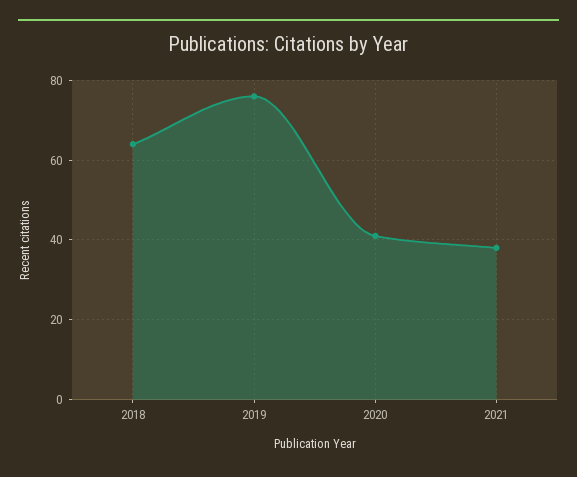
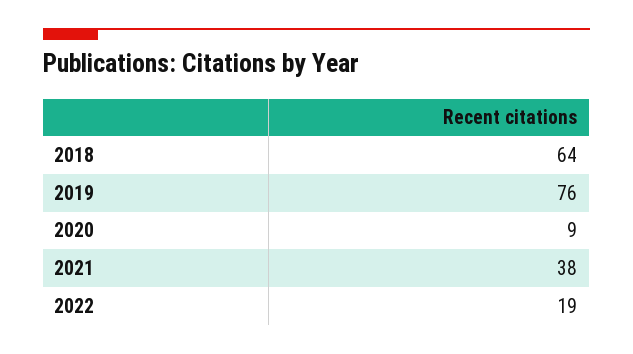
2020: 40 -> 9
2022: none -> 19

